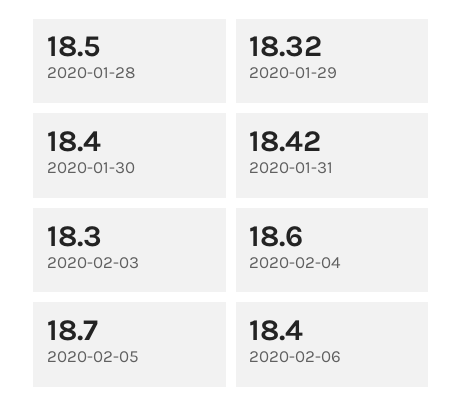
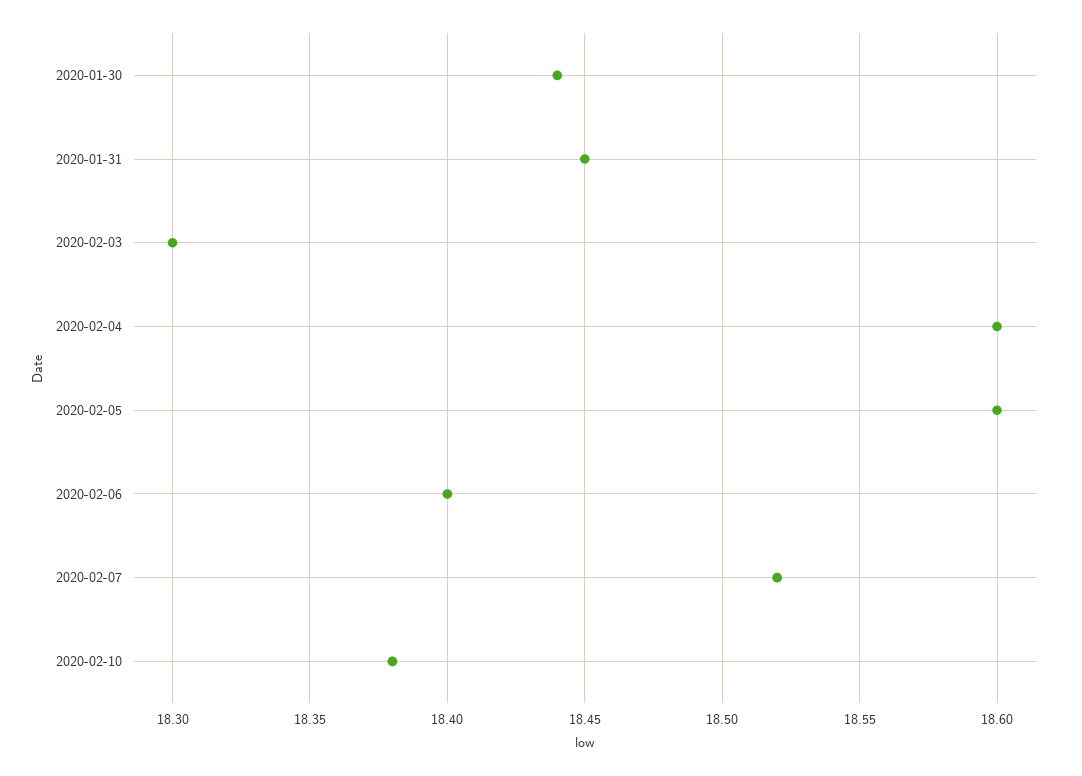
2020-01-28: 18.5 -> none
2020-01-29: 18.32 -> none
2020-01-30: 18.4 -> 18.44
2020-01-31: 18.42 -> 18.45
2020-02-05: 18.7 -> 18.6
2020-02-07: none -> 18.52
2020-02-10: none -> 18.38

